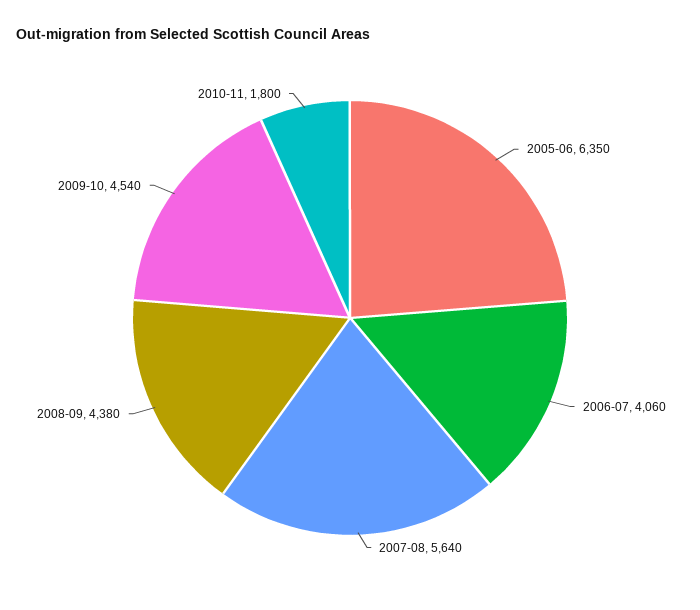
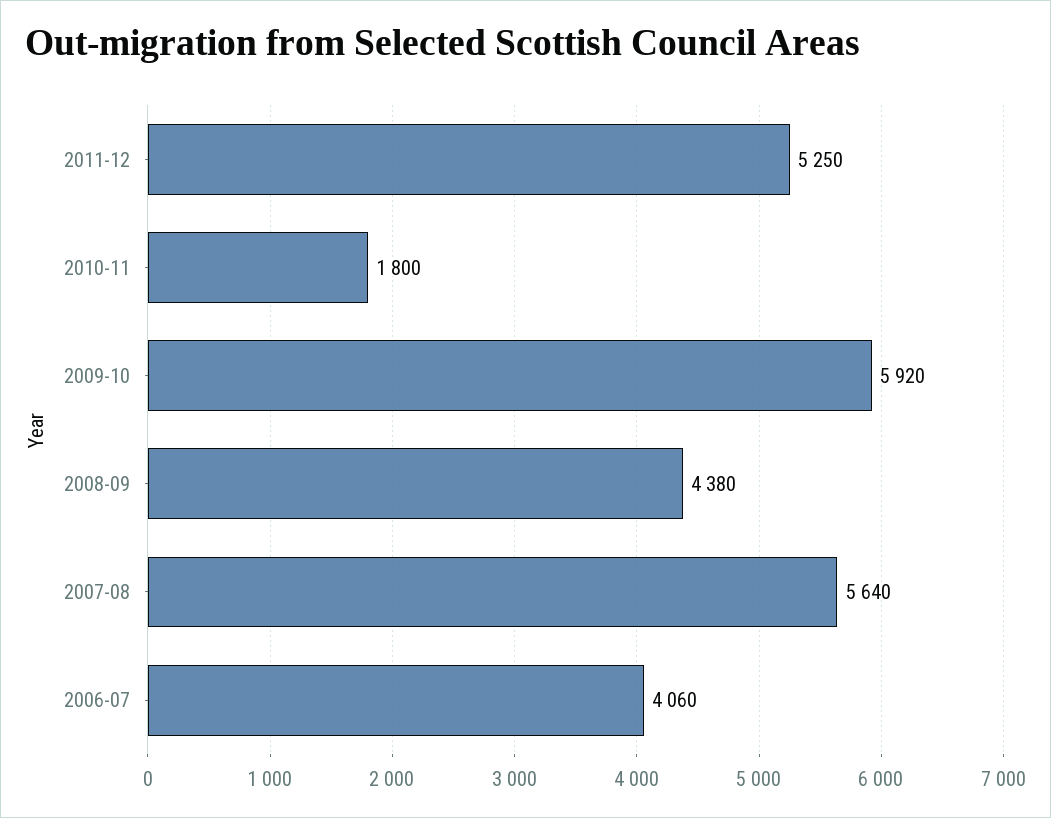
2005-06: 6350 -> none
2009-10: 4540 -> 5920
2011-12: none -> 5250

